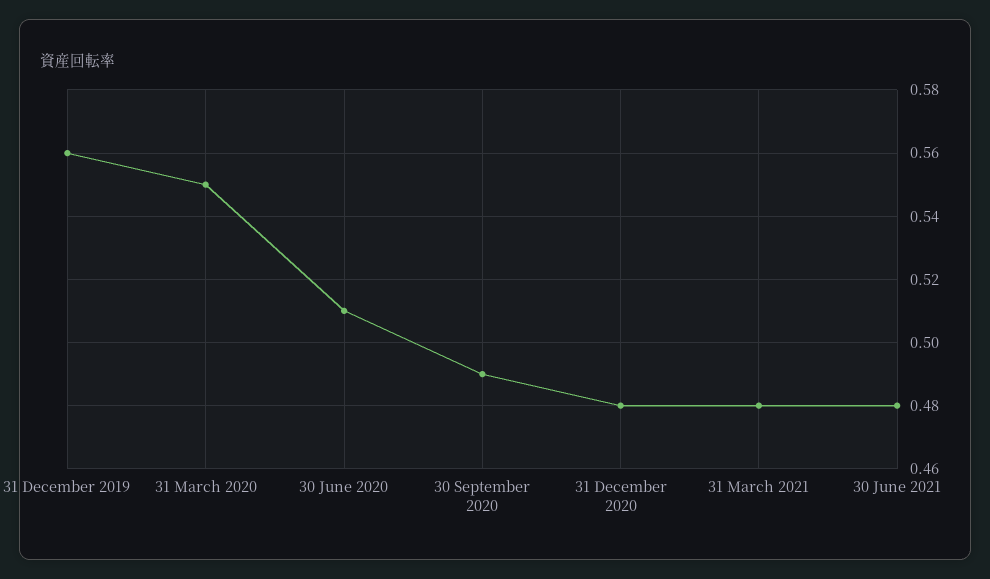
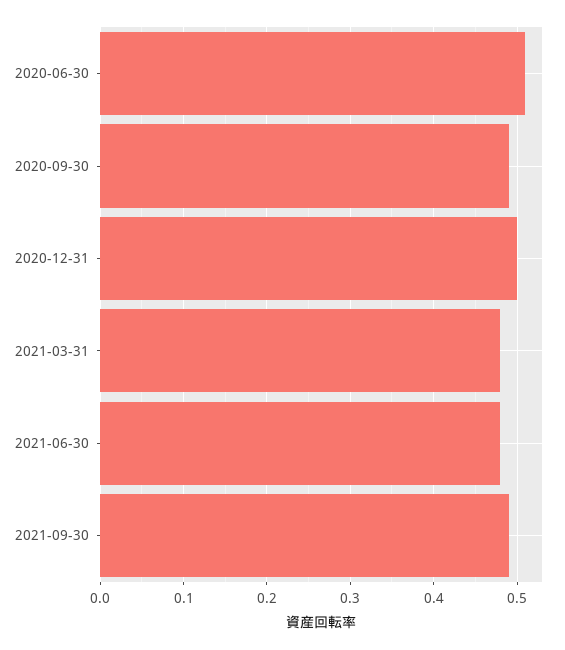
31 December 2019: 0.56 -> none
31 March 2020: 0.55 -> none
31 December 2020: 0.48 -> 0.5
2021-09-30: none -> 0.49

